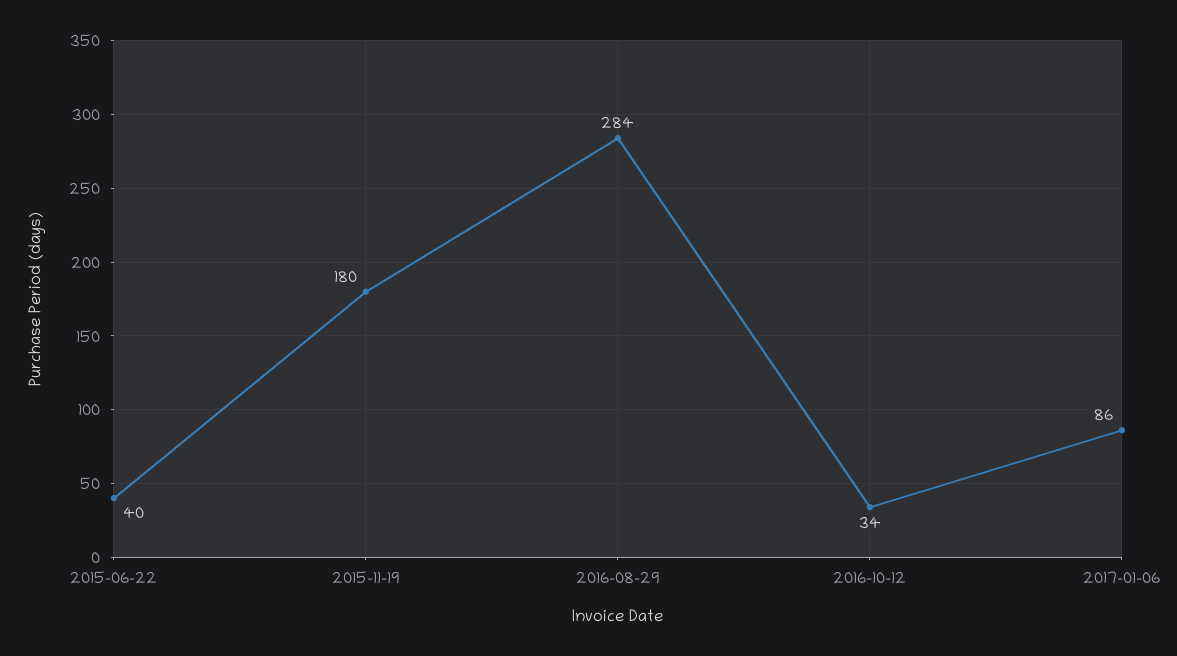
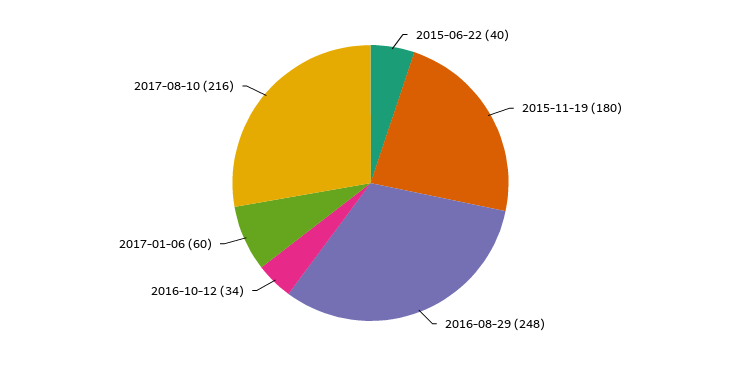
2016-08-29: 284 -> 248
2017-01-06: 86 -> 60
2017-08-10: none -> 216

